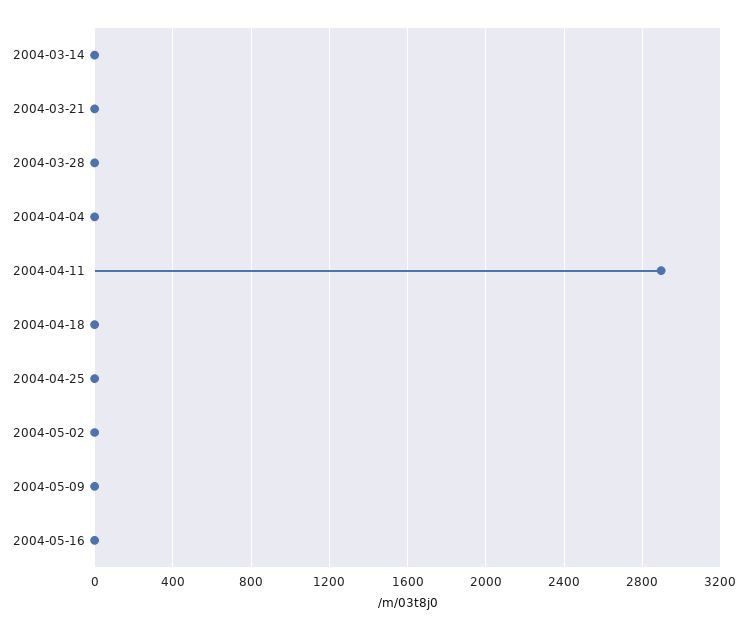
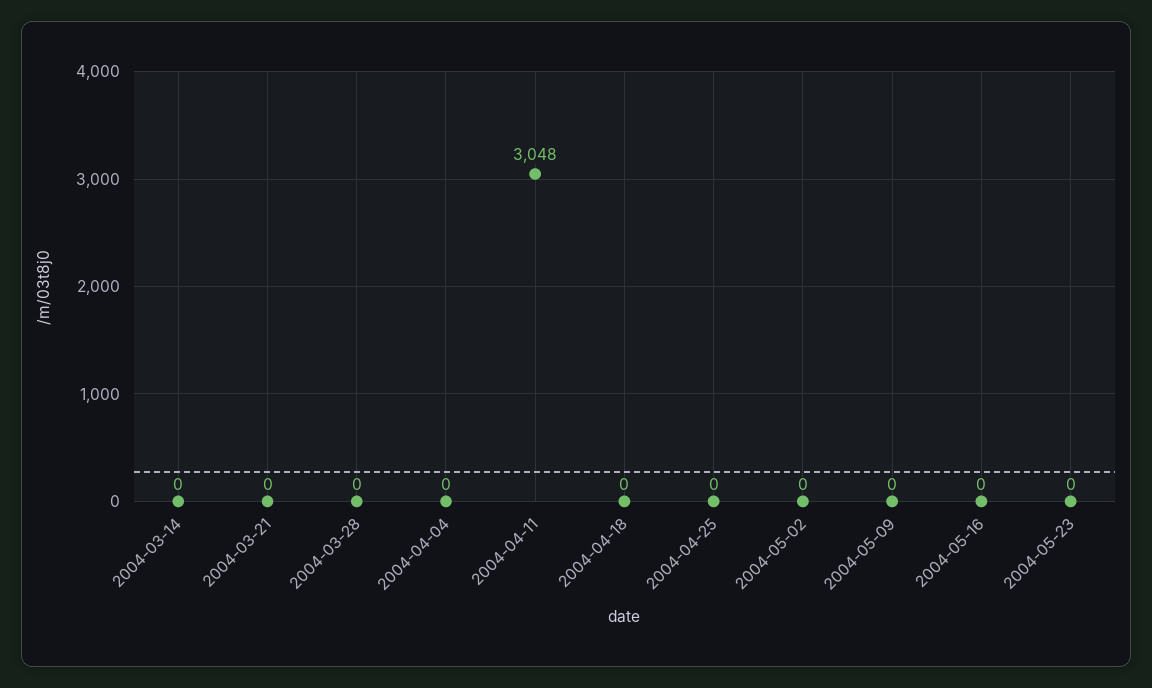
2004-04-11: 2900 -> 3048
2004-05-23: none -> 0

